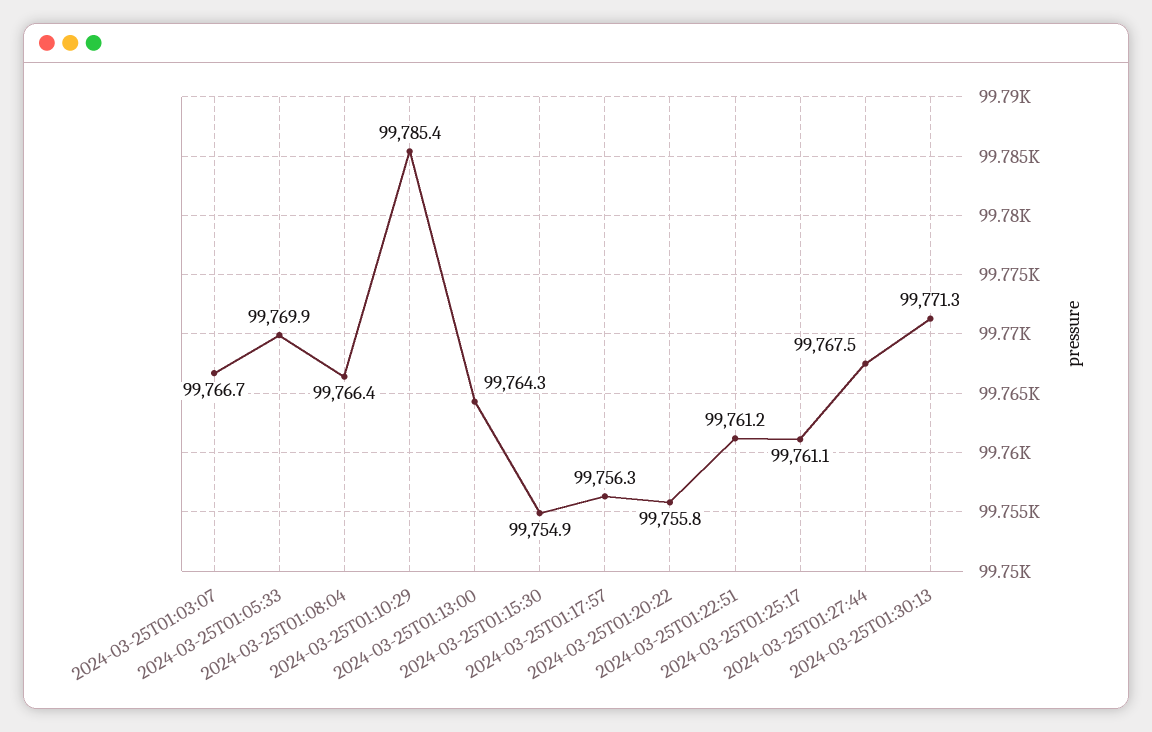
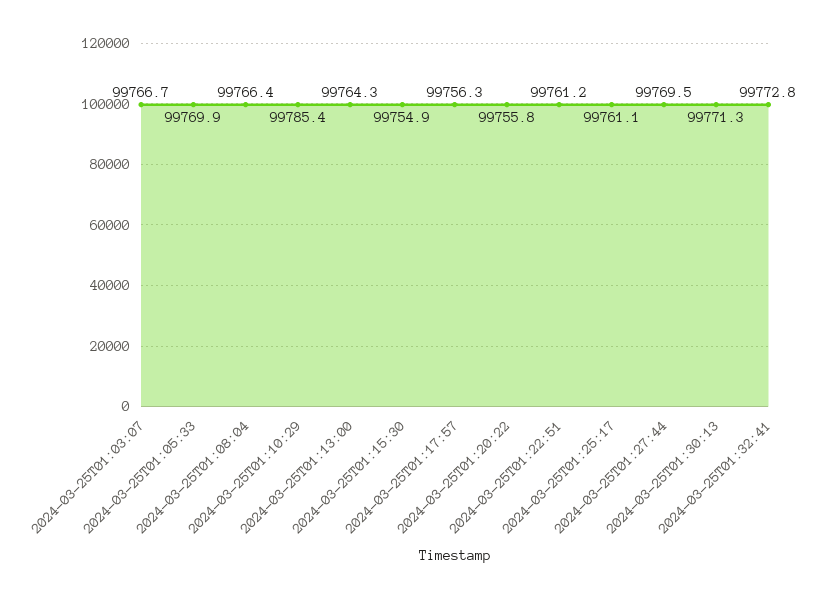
2024-03-25T01:27:44: 99767.5 -> 99769.5
2024-03-25T01:32:41: none -> 99772.8

